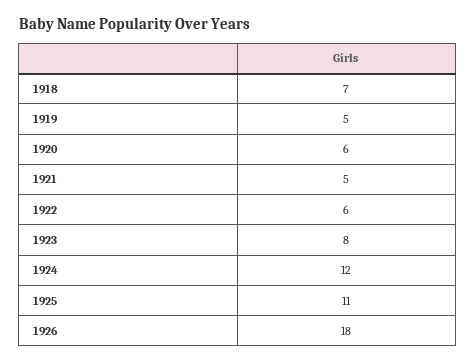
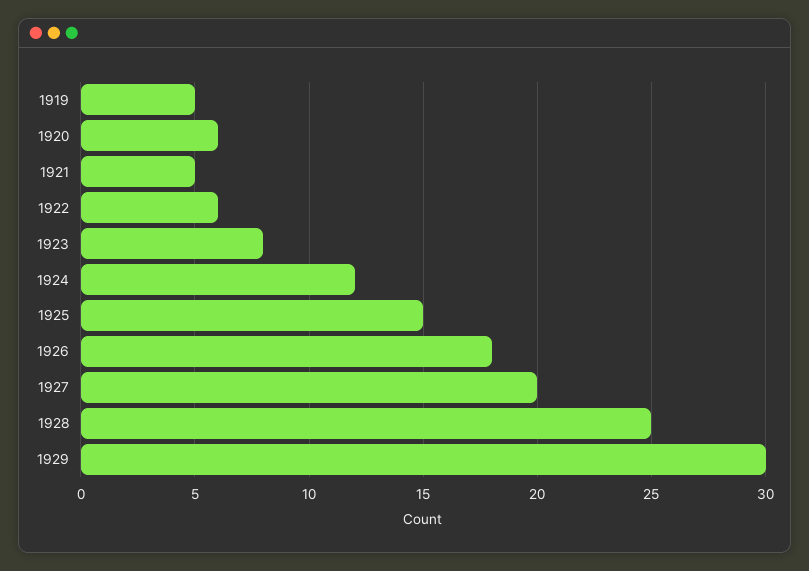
1918: 7 -> none
1925: 11 -> 15
1927: none -> 20
1928: none -> 25
1929: none -> 30

